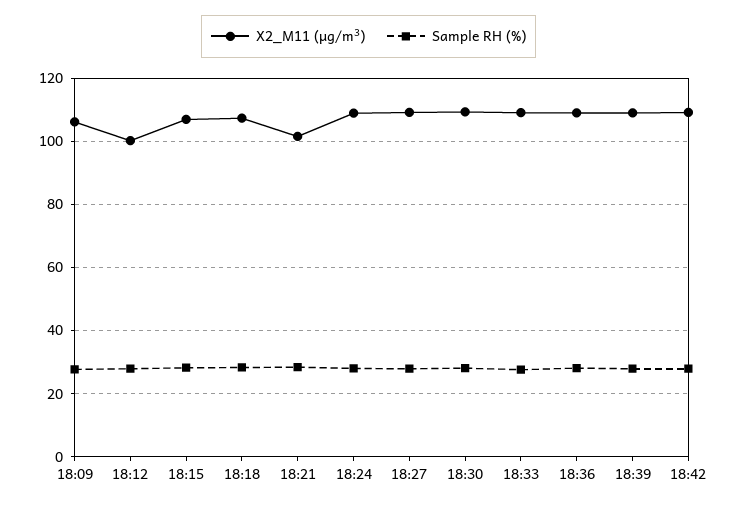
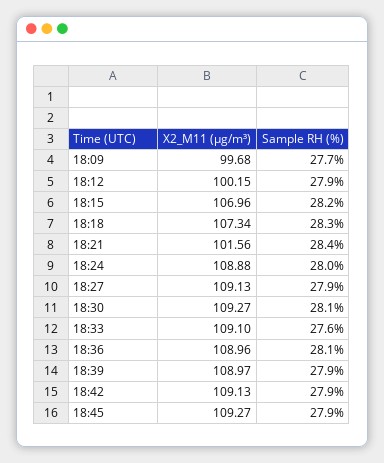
X2_M11 (μg/m³), 18:09: 106 -> 99.68
X2_M11 (μg/m³), 18:45: none -> 109.27
Sample RH (%), 18:45: none -> 27.9

